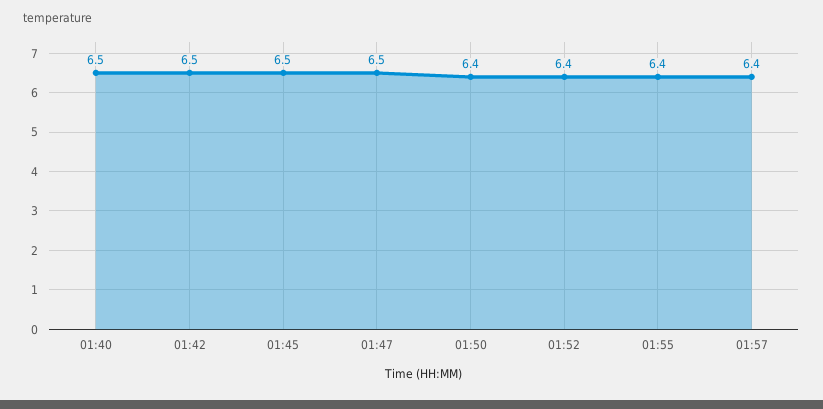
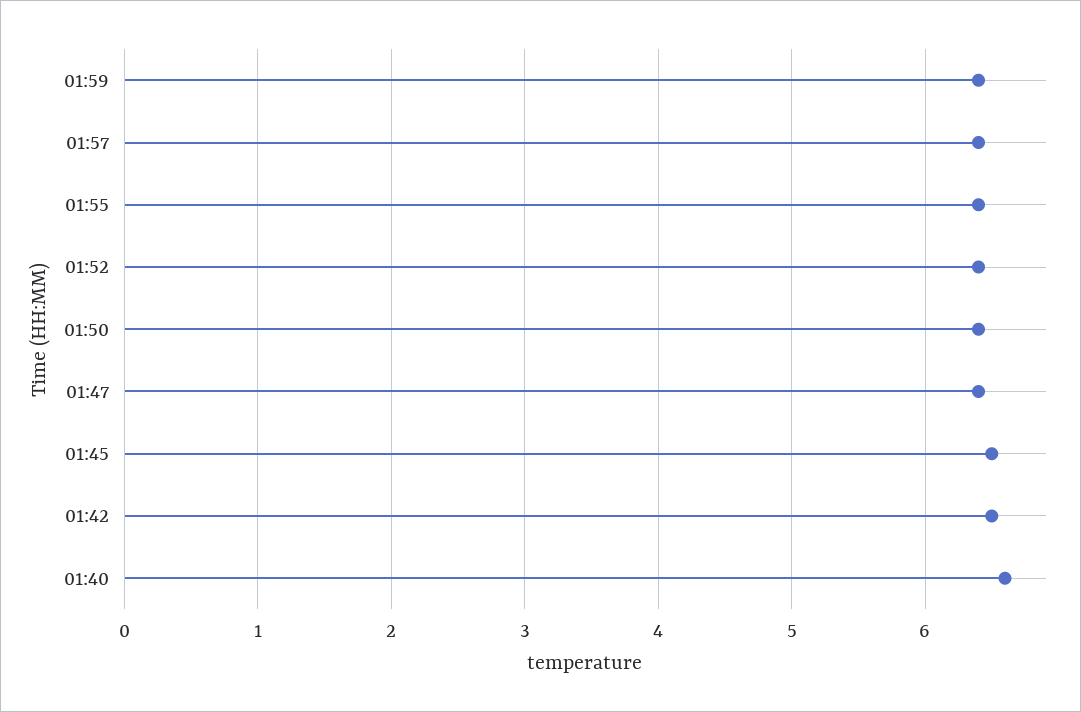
01:40: 6.5 -> 6.6
01:47: 6.5 -> 6.4
01:59: none -> 6.4

